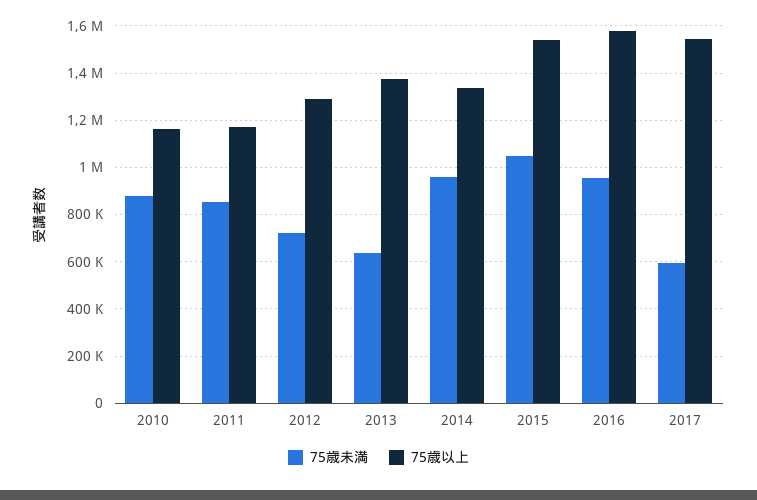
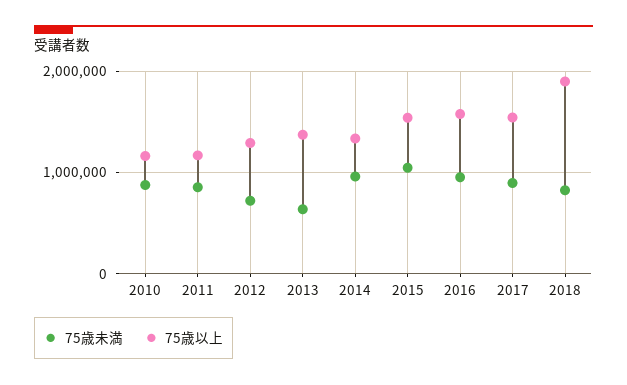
75歳未満, 2017: 600000 -> 900000
75歳未満, 2018: none -> 800000
75歳以上, 2018: none -> 1900000

